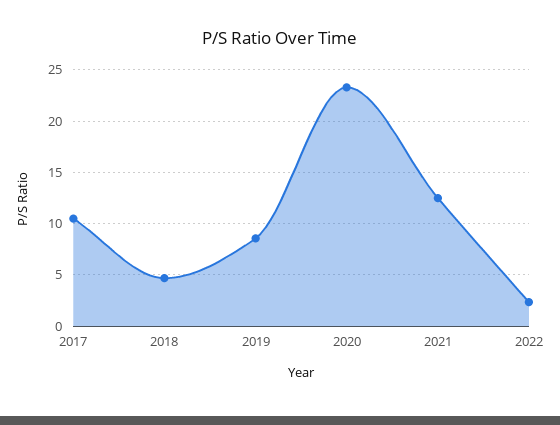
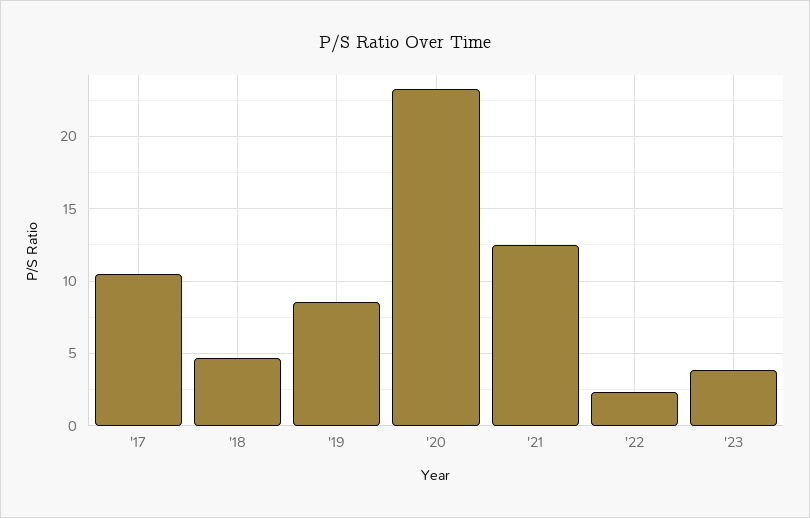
'23: none -> 4

